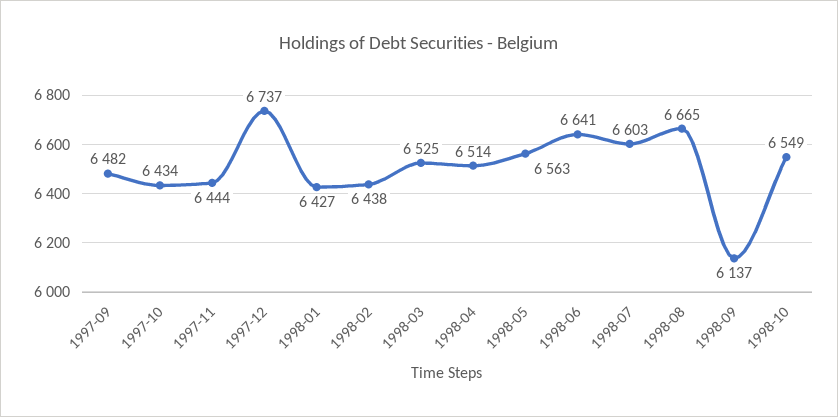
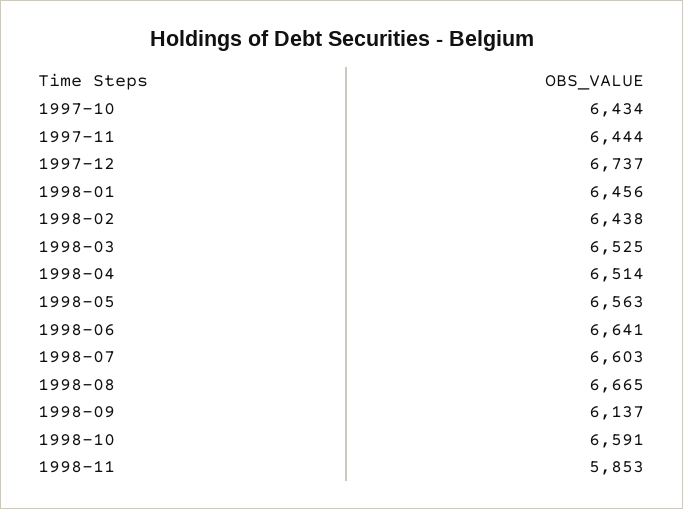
1997-09: 6482 -> none
1998-01: 6427 -> 6456
1998-10: 6549 -> 6591
1998-11: none -> 5853

